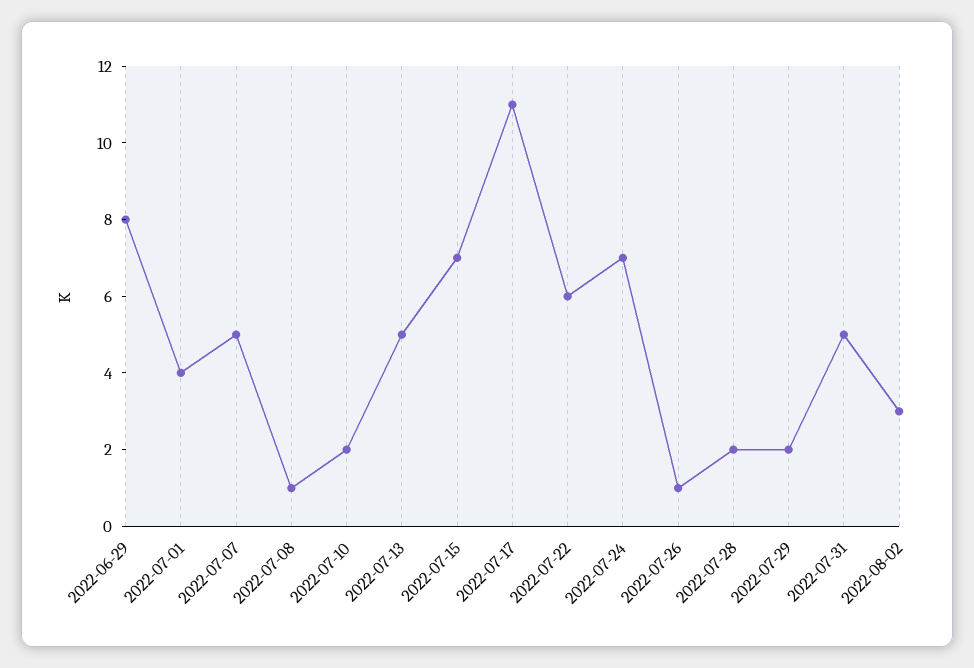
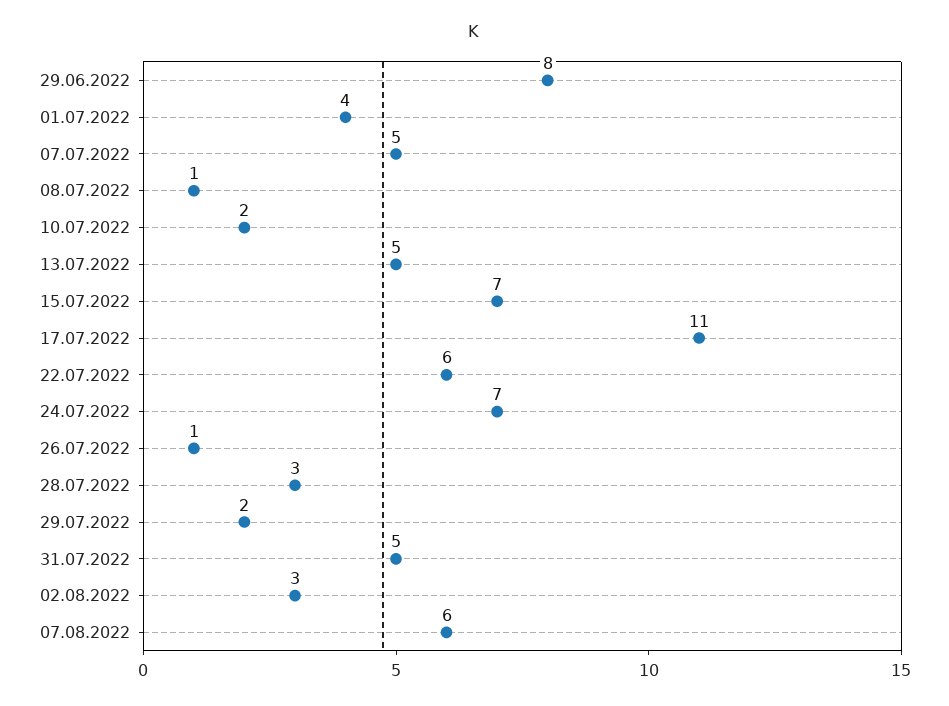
2022-07-28: 2 -> 3
07.08.2022: none -> 6

